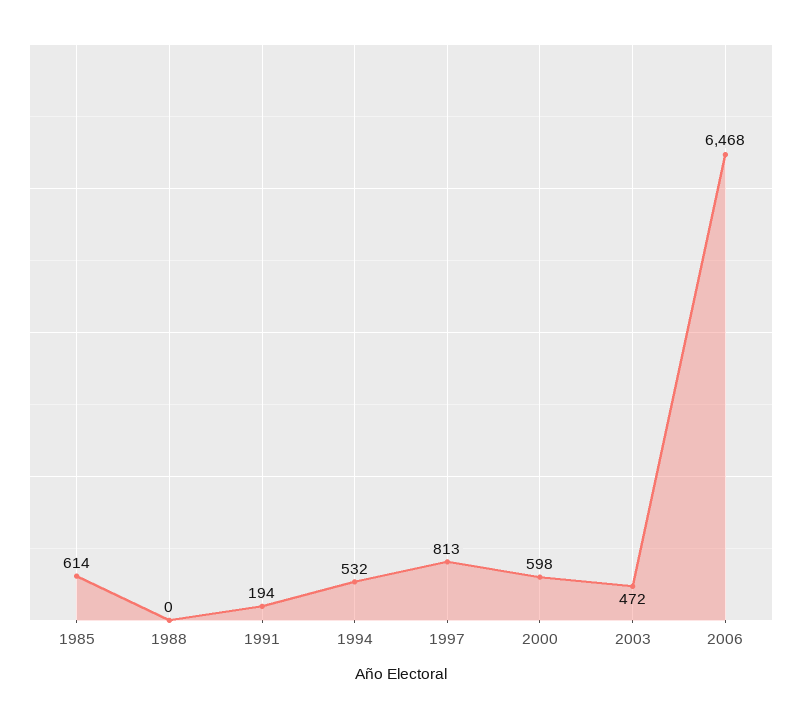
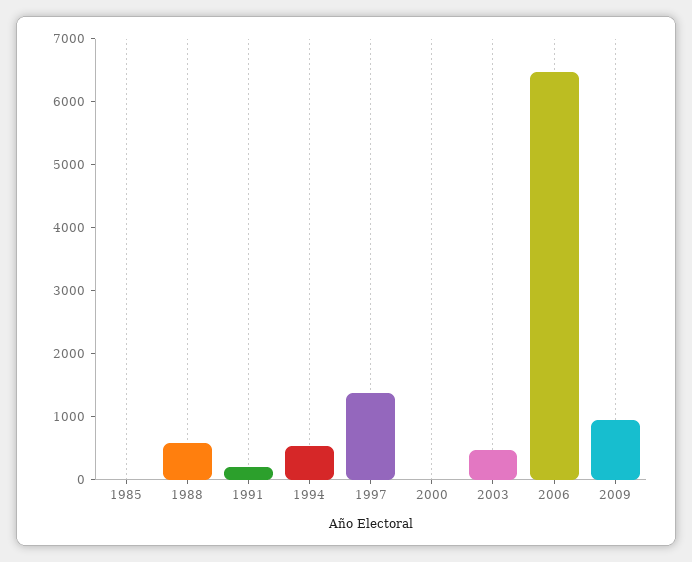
1985: 614 -> 0
1988: 0 -> 600
1997: 813 -> 1400
2000: 598 -> 0
2009: none -> 1000

